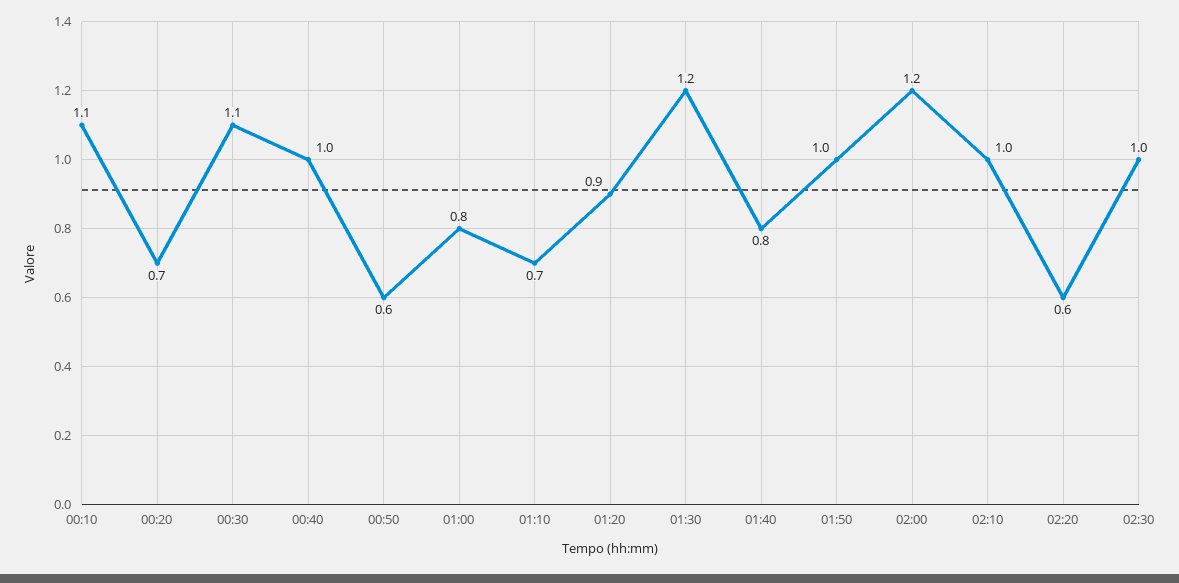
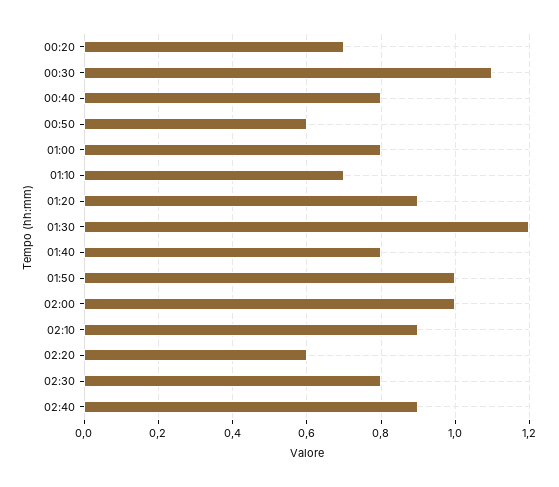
00:10: 1.1 -> none
00:40: 1 -> 0.8
02:00: 1.2 -> 1
02:10: 1 -> 0.9
02:30: 1 -> 0.8
02:40: none -> 0.9

